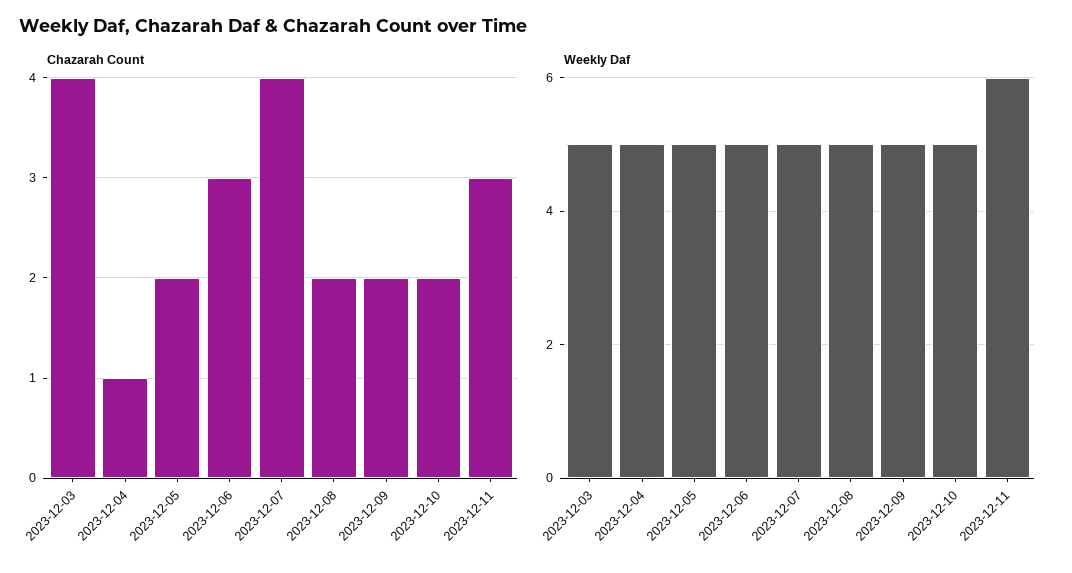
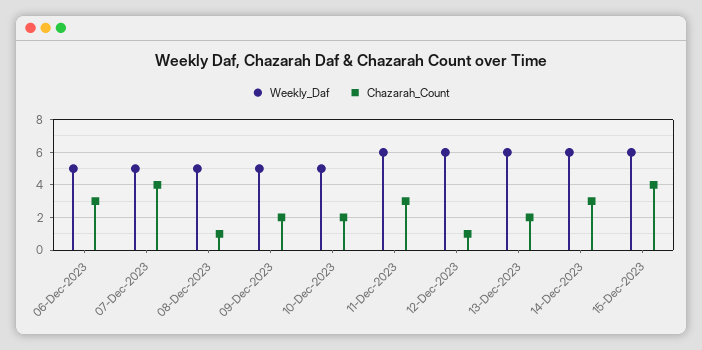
Chazarah Count, 2023-12-03: 4 -> none
Chazarah Count, 2023-12-04: 1 -> none
Chazarah Count, 2023-12-05: 2 -> none
Chazarah Count, 2023-12-08: 2 -> 1
Weekly Daf, 2023-12-03: 5 -> none
Weekly Daf, 2023-12-04: 5 -> none
Weekly Daf, 2023-12-05: 5 -> none
Weekly Daf, 12-Dec-2023: none -> 6
Chazarah Count, 12-Dec-2023: none -> 1
Weekly Daf, 13-Dec-2023: none -> 6
Chazarah Count, 13-Dec-2023: none -> 2
Weekly Daf, 14-Dec-2023: none -> 6
Chazarah Count, 14-Dec-2023: none -> 3
Weekly Daf, 15-Dec-2023: none -> 6
Chazarah Count, 15-Dec-2023: none -> 4

